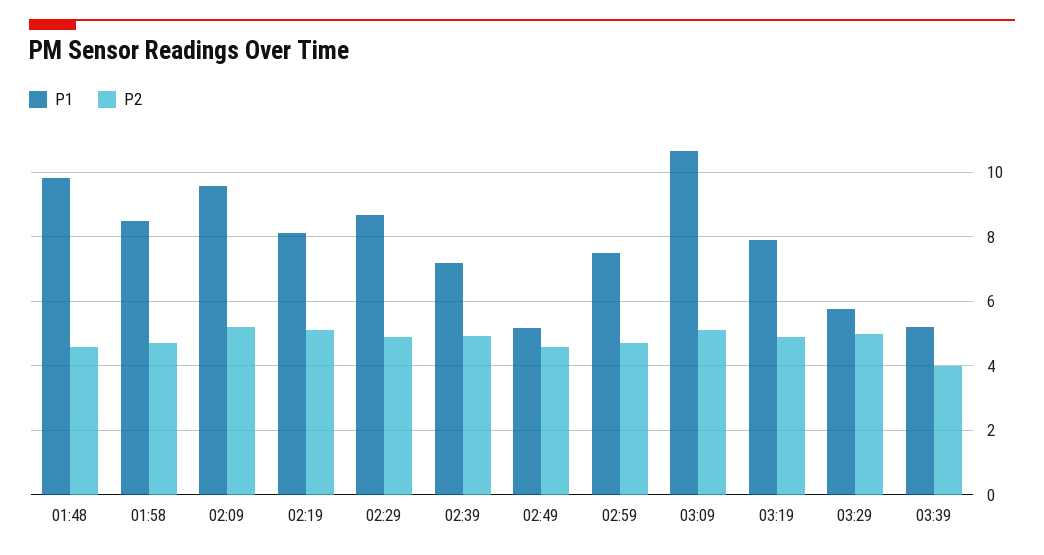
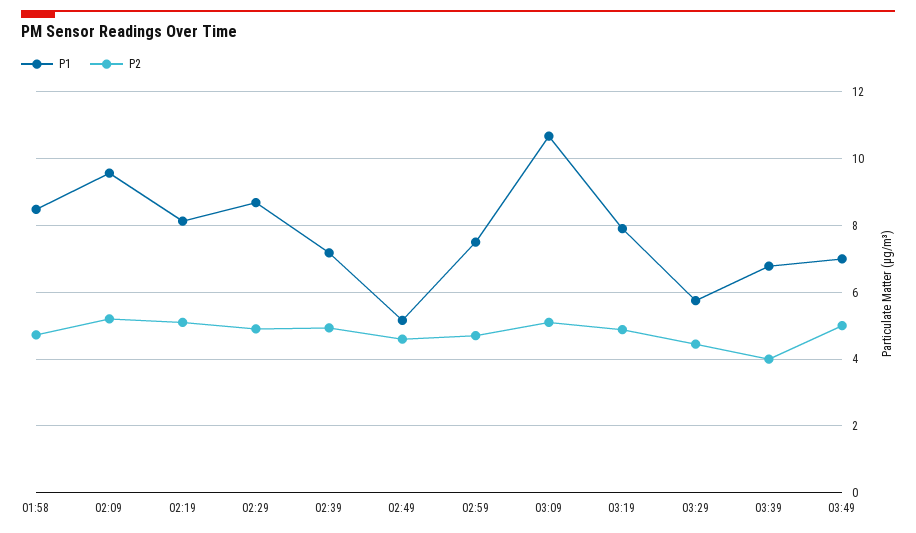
P1, 01:48: 9.8 -> none
P2, 01:48: 4.6 -> none
P2, 03:29: 5 -> 4.4
P1, 03:39: 5.2 -> 6.8
P1, 03:49: none -> 7
P2, 03:49: none -> 5

